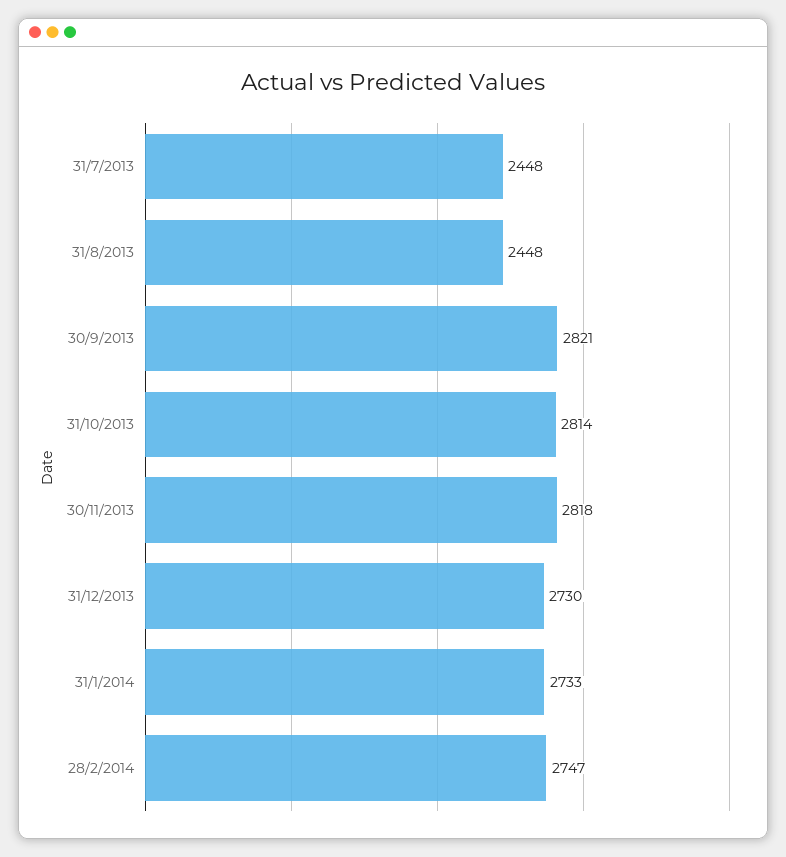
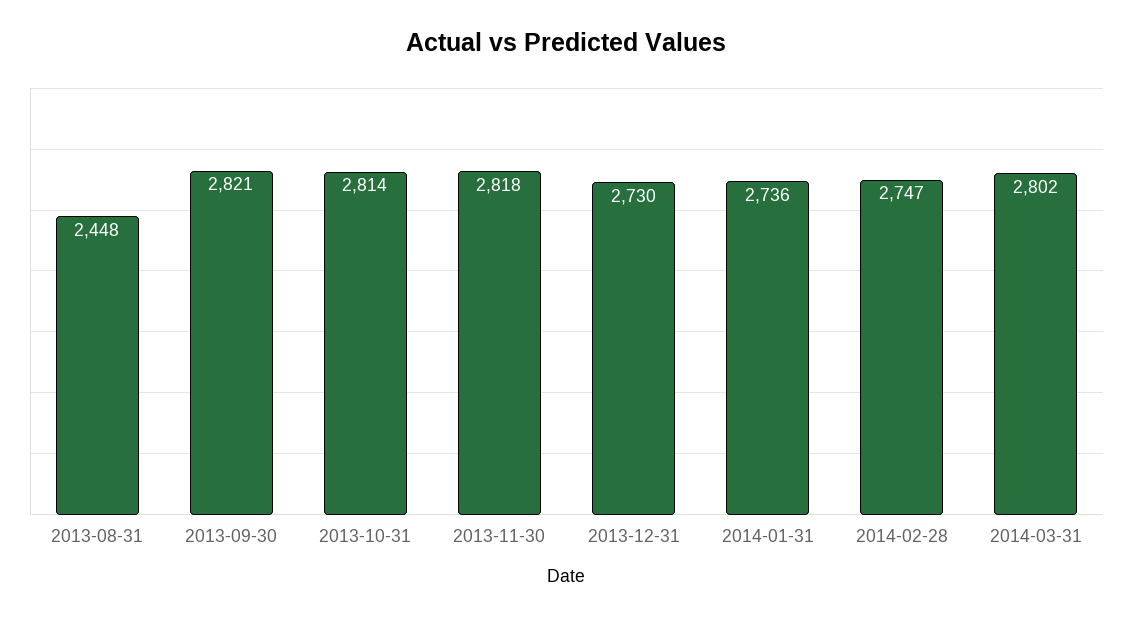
31/7/2013: 2448 -> none
31/1/2014: 2733 -> 2736
2014-03-31: none -> 2802

